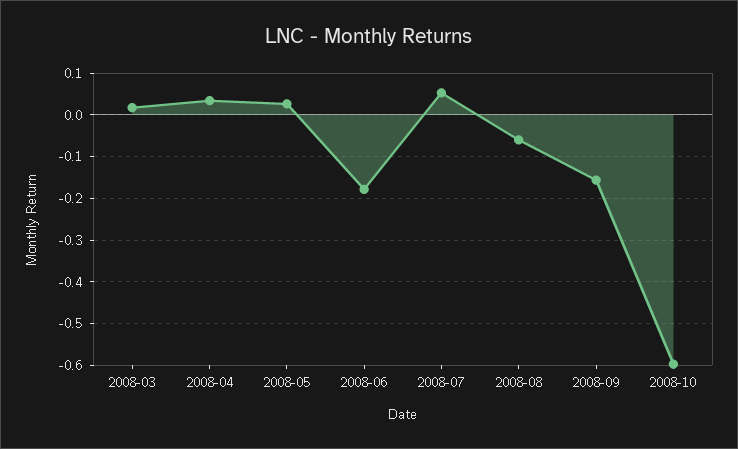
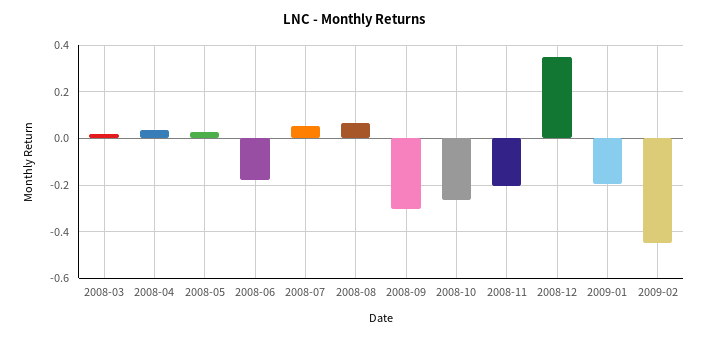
2008-08: -0.06 -> 0.05
2008-09: -0.16 -> -0.3
2008-10: -0.6 -> -0.25
2008-11: none -> -0.2
2008-12: none -> 0.35
2009-01: none -> -0.2
2009-02: none -> -0.45

